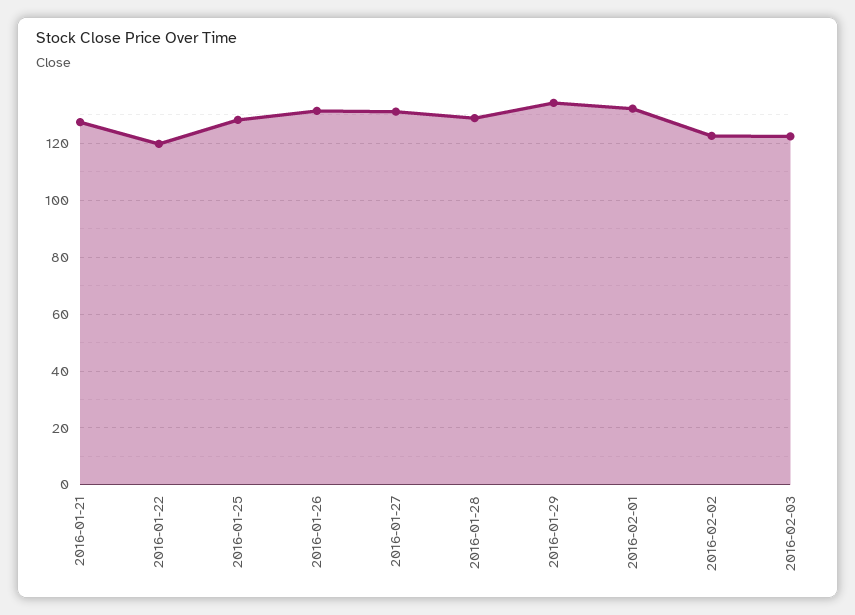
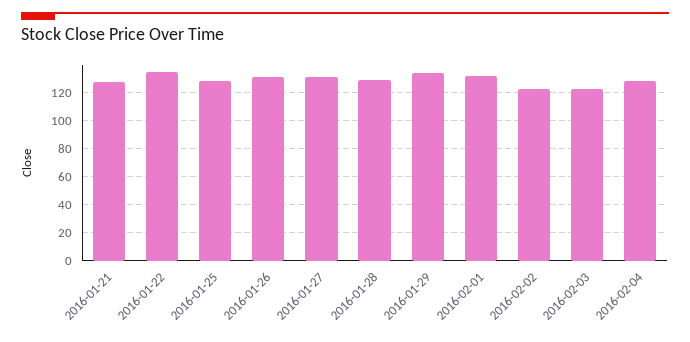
2016-01-22: 120 -> 135
2016-02-04: none -> 130

